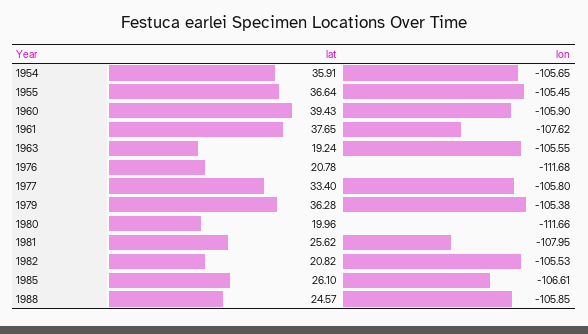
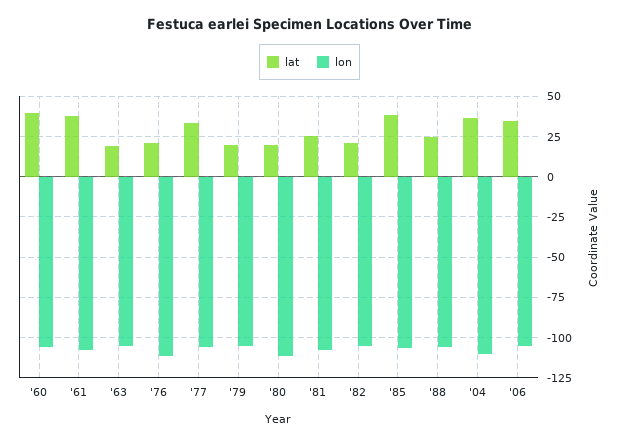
lat, 1954: 35.91 -> none
lon, 1954: -105.65 -> none
lat, 1955: 36.64 -> none
lon, 1955: -105.45 -> none
lat, 1979: 36.28 -> 20
lat, 1985: 26.1 -> 40
lat, '04: none -> 35
lon, '04: none -> -110
lat, '06: none -> 35
lon, '06: none -> -105

